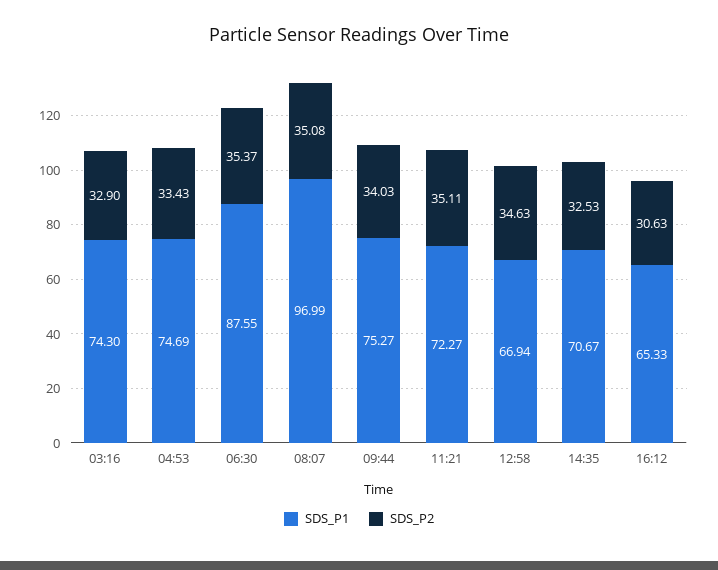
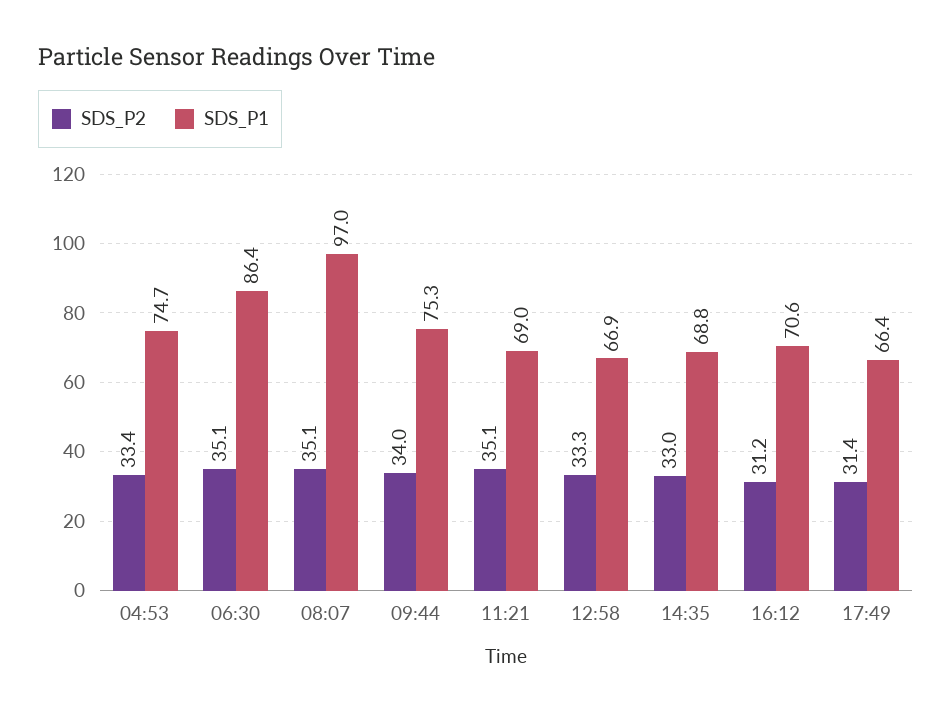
SDS_P1, 03:16: 74.3 -> none
SDS_P2, 03:16: 32.9 -> none
SDS_P1, 06:30: 87.55 -> 86.4
SDS_P2, 06:30: 35.37 -> 35.1
SDS_P1, 11:21: 72.27 -> 69
SDS_P2, 12:58: 34.63 -> 33.3
SDS_P1, 14:35: 70.67 -> 68.8
SDS_P2, 14:35: 32.53 -> 33
SDS_P1, 16:12: 65.33 -> 70.6
SDS_P2, 16:12: 30.63 -> 31.2
SDS_P2, 17:49: none -> 31.4
SDS_P1, 17:49: none -> 66.4

